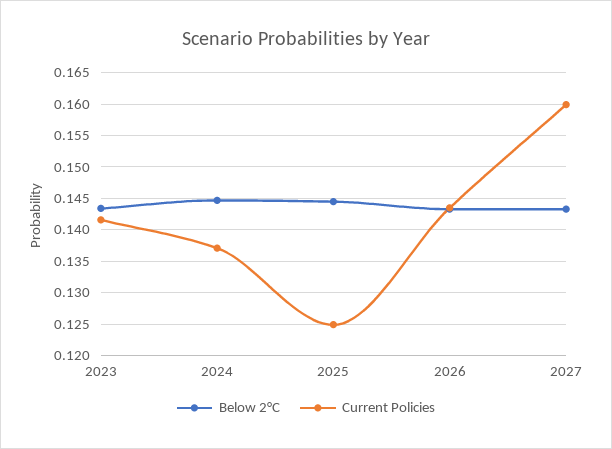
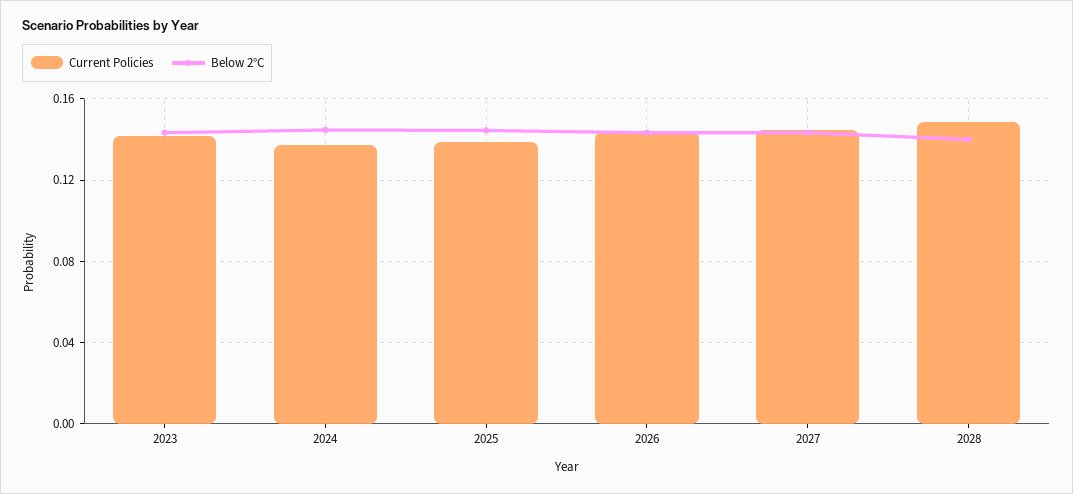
Current Policies, 2025: 0.125 -> 0.14
Current Policies, 2027: 0.16 -> 0.145
Current Policies, 2028: none -> 0.15
Below 2°C, 2028: none -> 0.14

